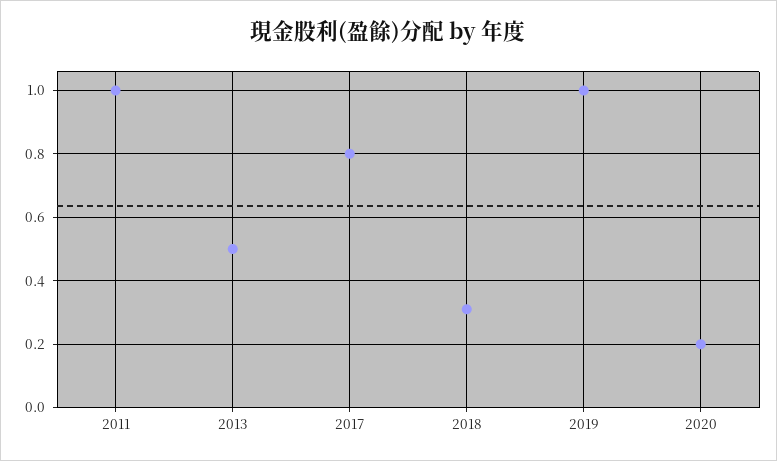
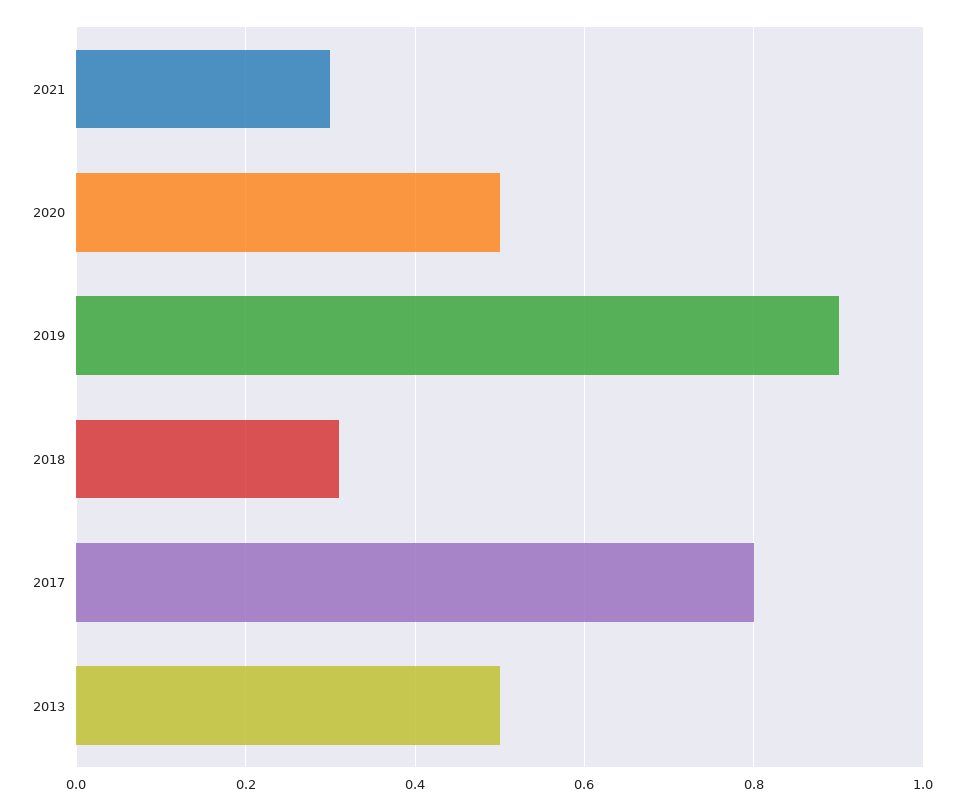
2011: 1 -> none
2019: 1 -> 0.9
2020: 0.2 -> 0.5
2021: none -> 0.3

